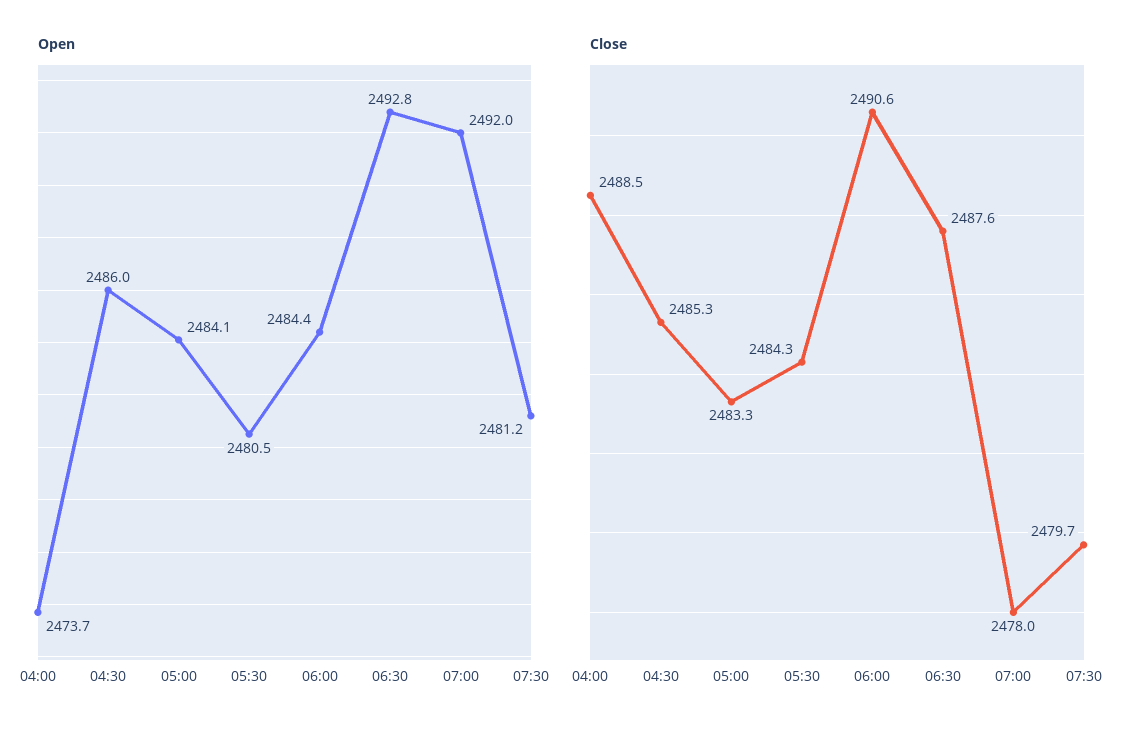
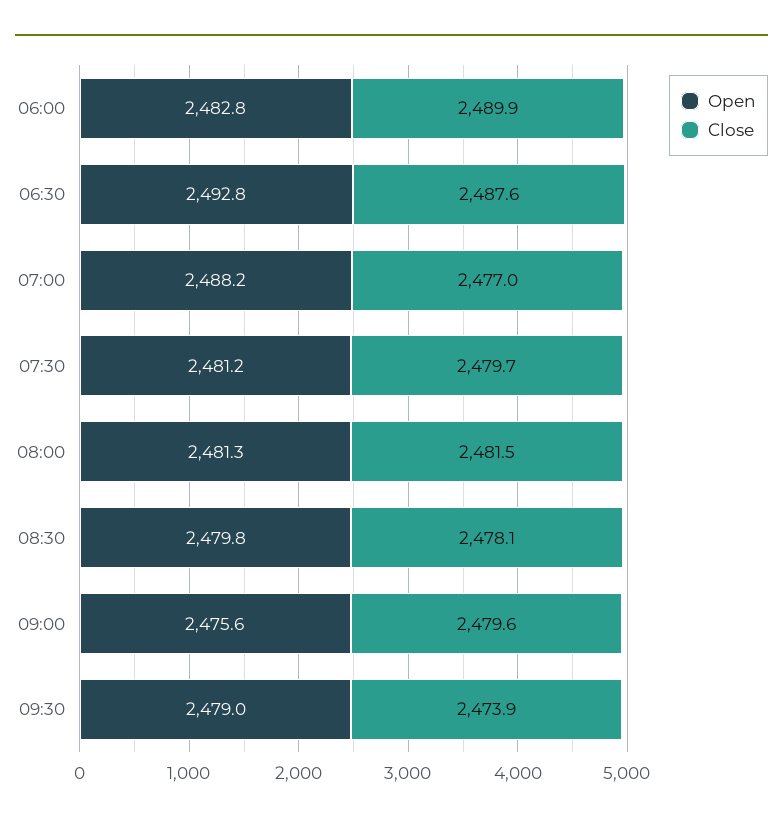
Open, 04:00: 2473.7 -> none
Open, 04:30: 2486 -> none
Open, 05:00: 2484.1 -> none
Open, 05:30: 2480.5 -> none
Open, 06:00: 2484.4 -> 2482.8
Open, 07:00: 2492 -> 2488.2
Close, 04:00: 2488.5 -> none
Close, 04:30: 2485.3 -> none
Close, 05:00: 2483.3 -> none
Close, 05:30: 2484.3 -> none
Close, 06:00: 2490.6 -> 2489.9
Close, 07:00: 2478 -> 2477
Open, 08:00: none -> 2481.3
Close, 08:00: none -> 2481.5
Open, 08:30: none -> 2479.8
Close, 08:30: none -> 2478.1
Open, 09:00: none -> 2475.6
Close, 09:00: none -> 2479.6
Open, 09:30: none -> 2479
Close, 09:30: none -> 2473.9

